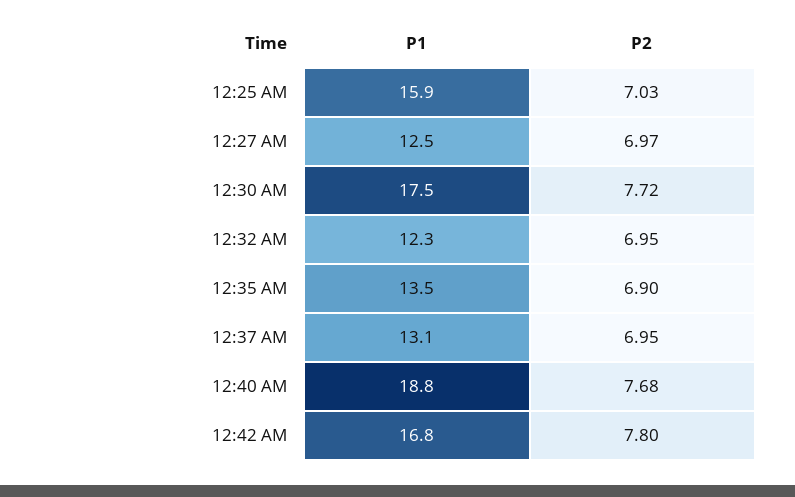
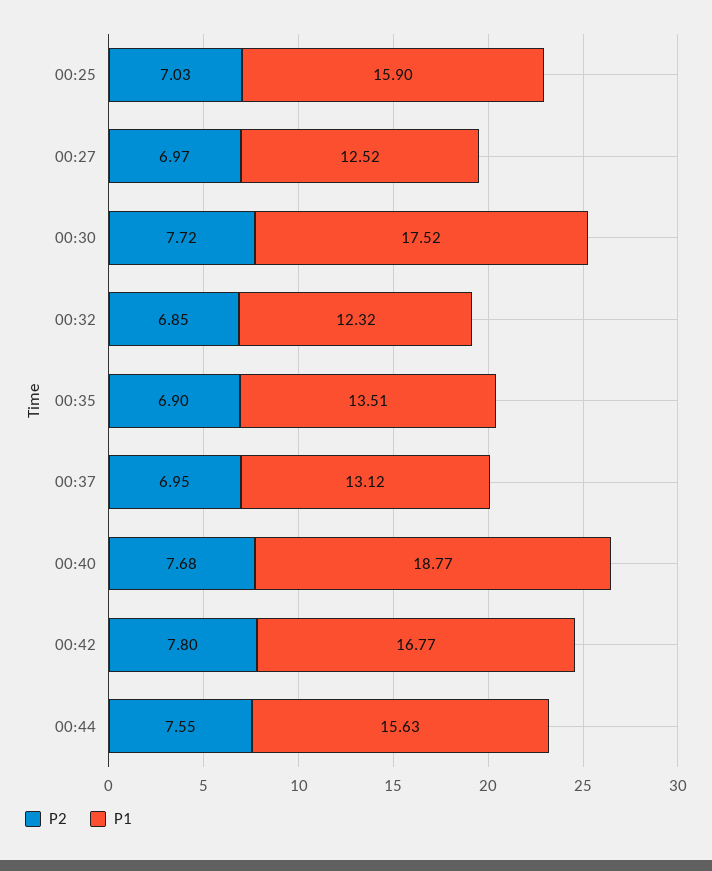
P2, 12:32 AM: 6.95 -> 6.85
P2, 00:44: none -> 7.55
P1, 00:44: none -> 15.63

